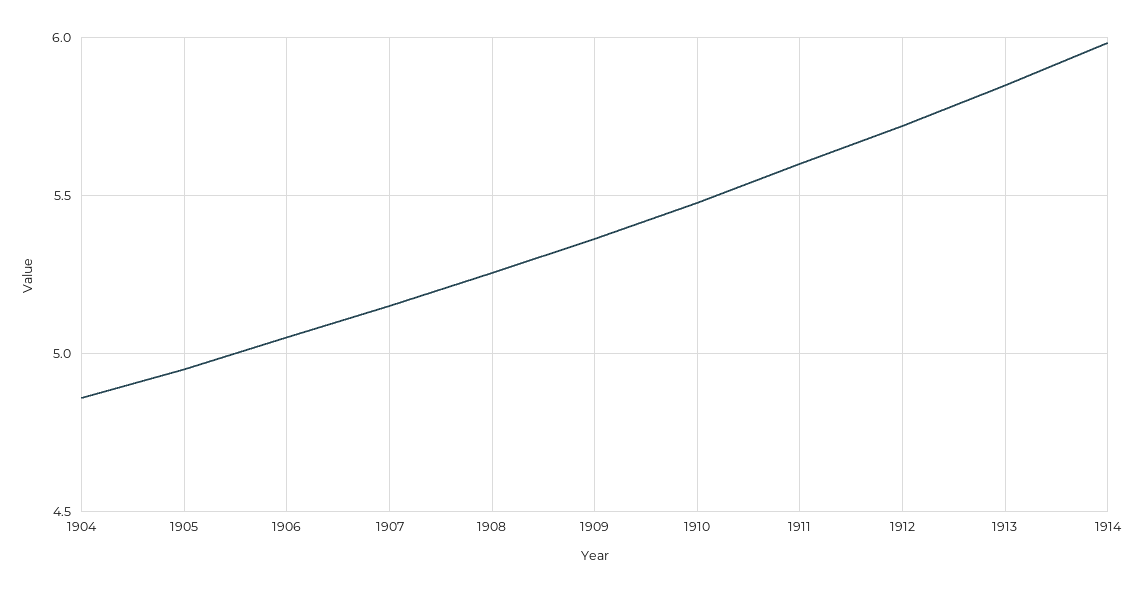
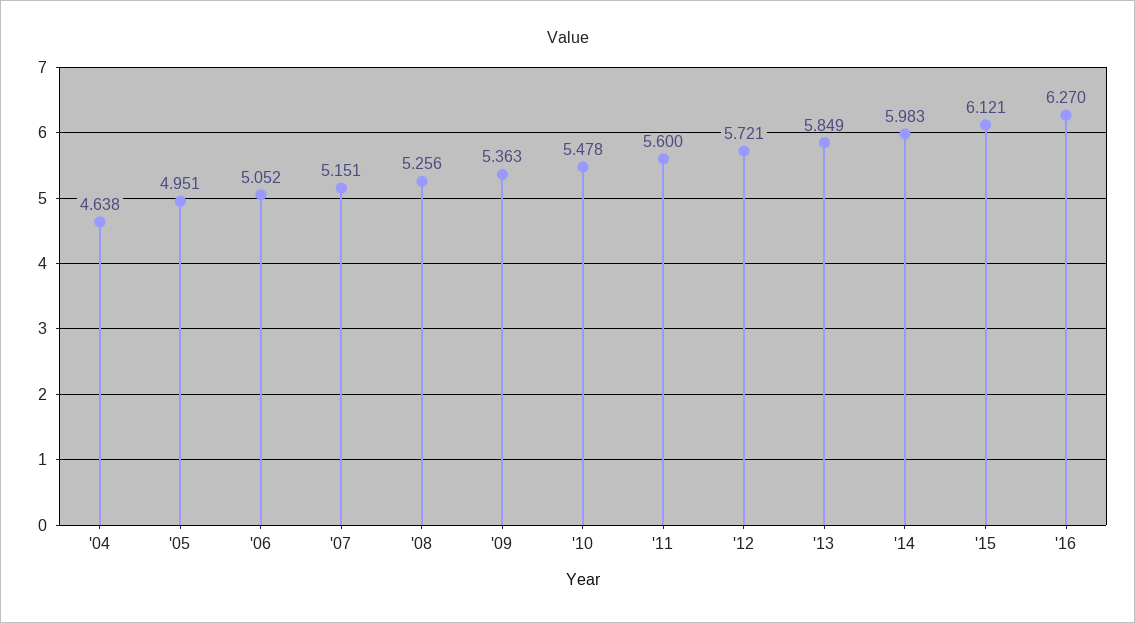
1904: 4.85 -> 4.638
'15: none -> 6.121
'16: none -> 6.27

